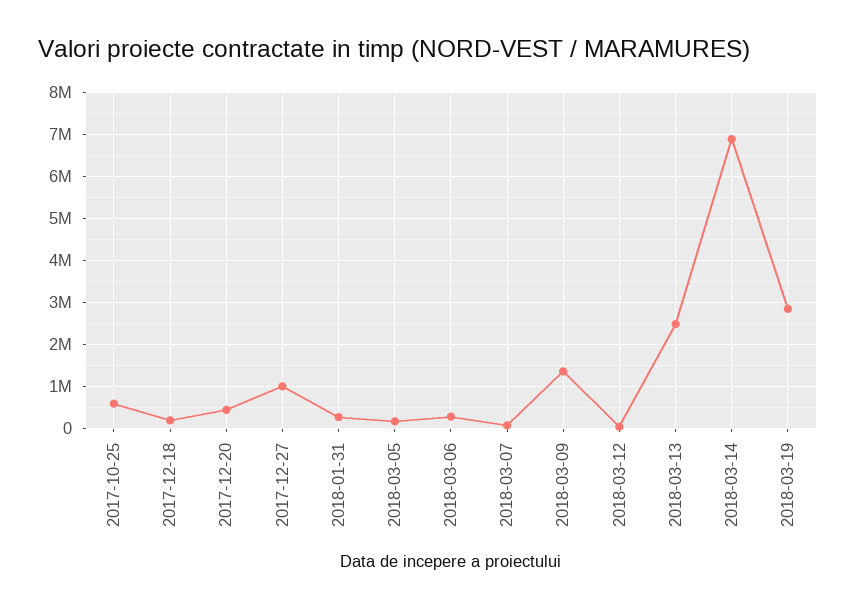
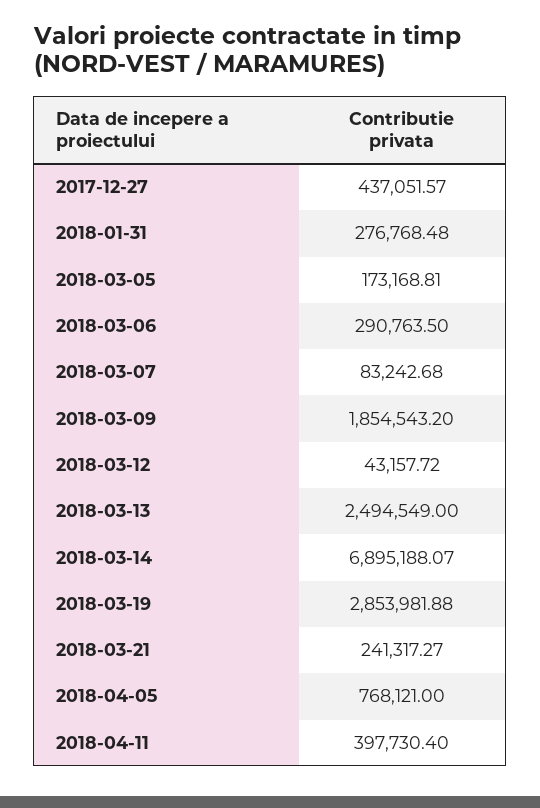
2017-10-25: 600000 -> none
2017-12-18: 200000 -> none
2017-12-20: 400000 -> none
2017-12-27: 1000000 -> 437051.57
2018-03-09: 1400000 -> 1854543.2
2018-03-21: none -> 241317.27
2018-04-05: none -> 768121
2018-04-11: none -> 397730.4

